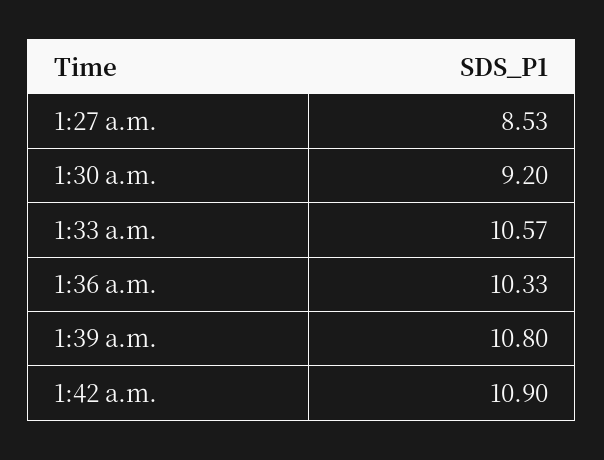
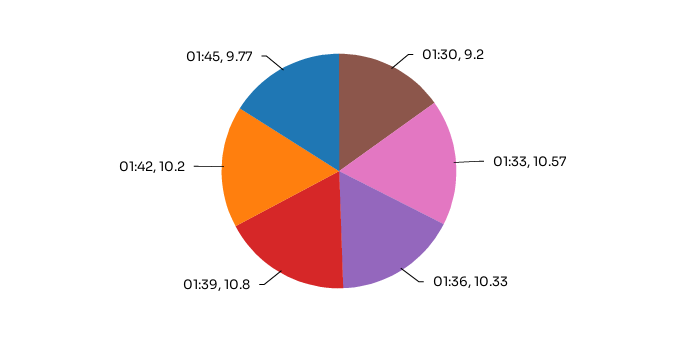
1:27 a.m.: 8.53 -> none
1:42 a.m.: 10.9 -> 10.2
01:45: none -> 9.77

